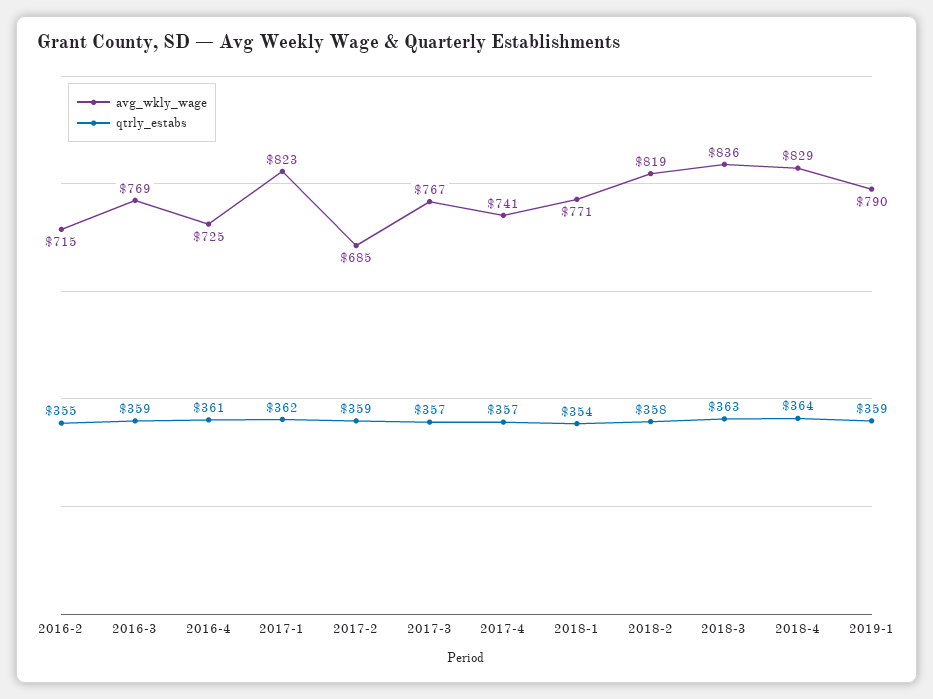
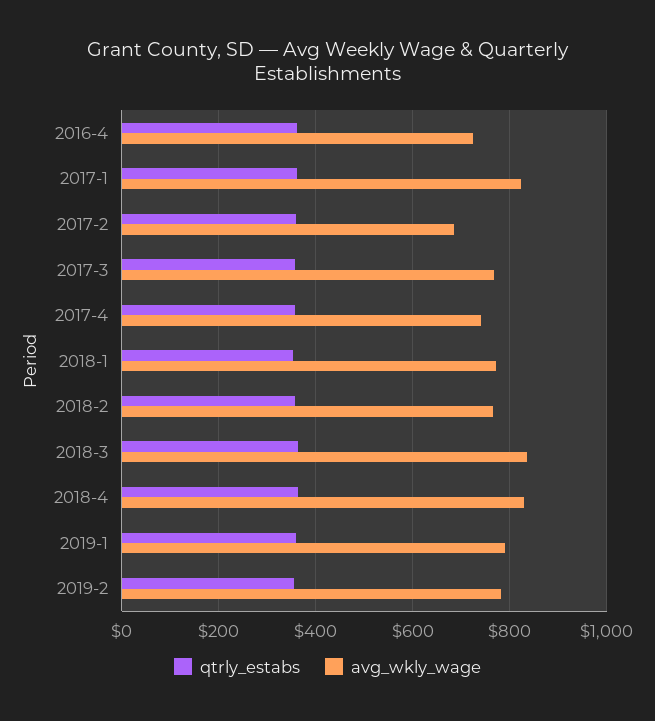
avg_wkly_wage, 2016-2: 715 -> none
qtrly_estabs, 2016-2: 355 -> none
avg_wkly_wage, 2016-3: 769 -> none
qtrly_estabs, 2016-3: 359 -> none
avg_wkly_wage, 2018-2: 819 -> 760
qtrly_estabs, 2019-2: none -> 360
avg_wkly_wage, 2019-2: none -> 780

